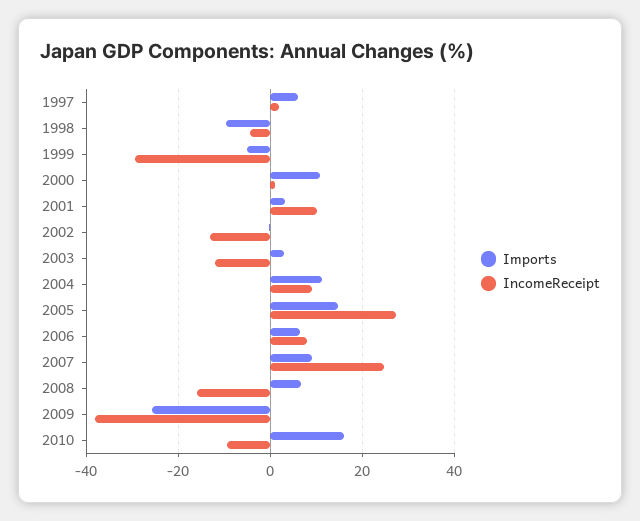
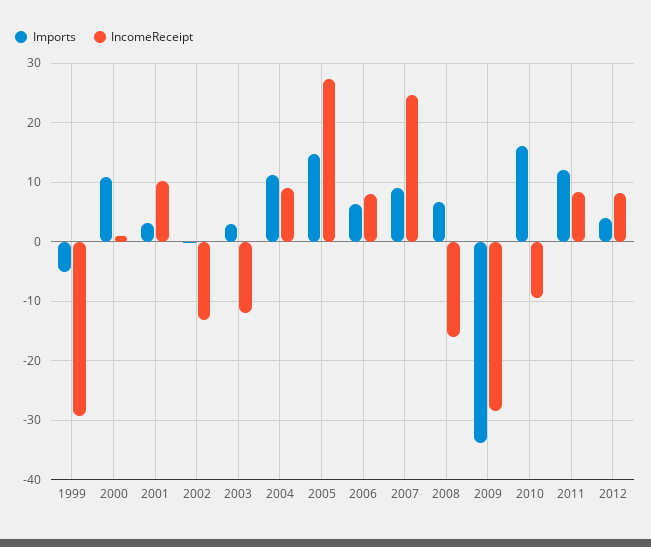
Imports, 1997: 6 -> none
IncomeReceipt, 1997: 2 -> none
Imports, 1998: -10 -> none
IncomeReceipt, 1998: -4 -> none
Imports, 2009: -26 -> -34
IncomeReceipt, 2009: -38 -> -28
Imports, 2011: none -> 12
IncomeReceipt, 2011: none -> 8
Imports, 2012: none -> 4
IncomeReceipt, 2012: none -> 8

